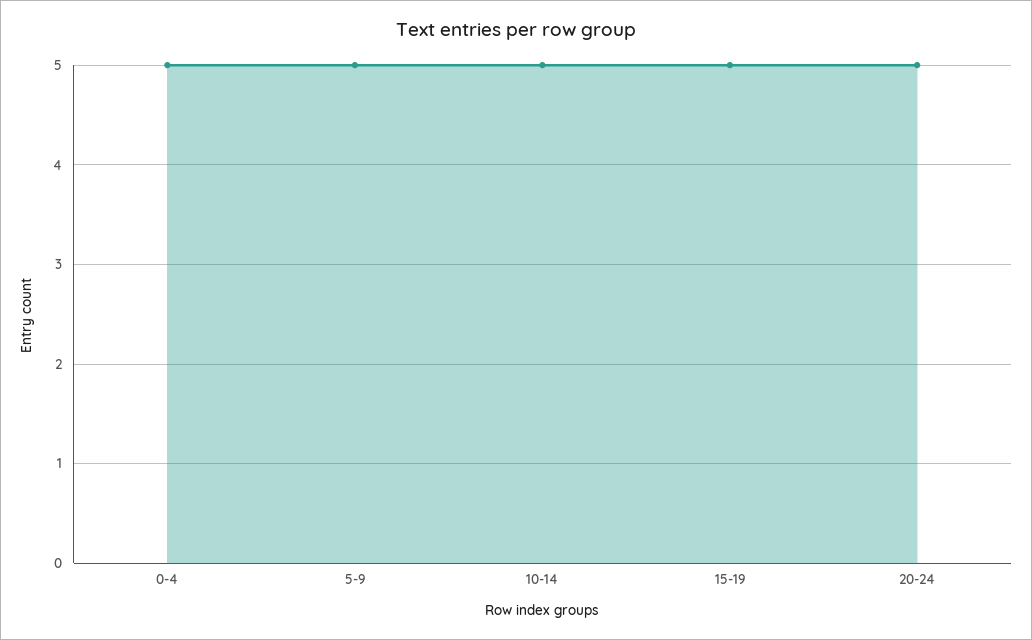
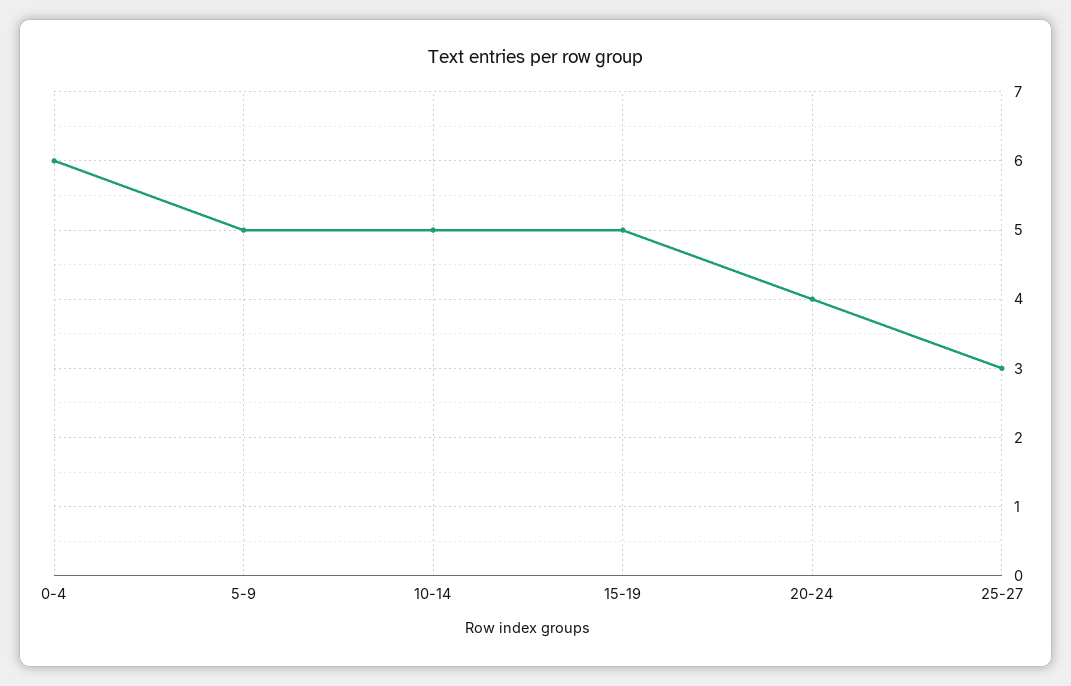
0-4: 5 -> 6
20-24: 5 -> 4
25-27: none -> 3

